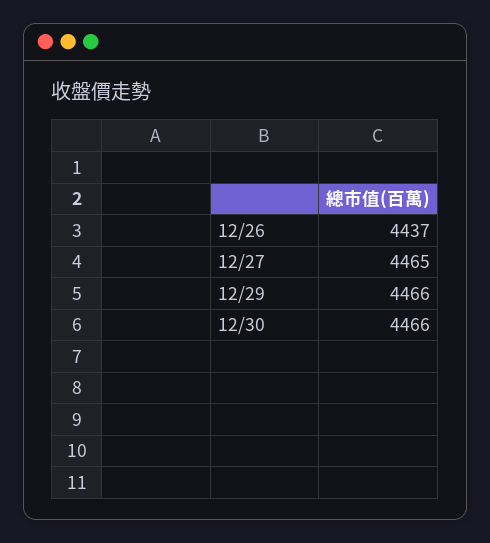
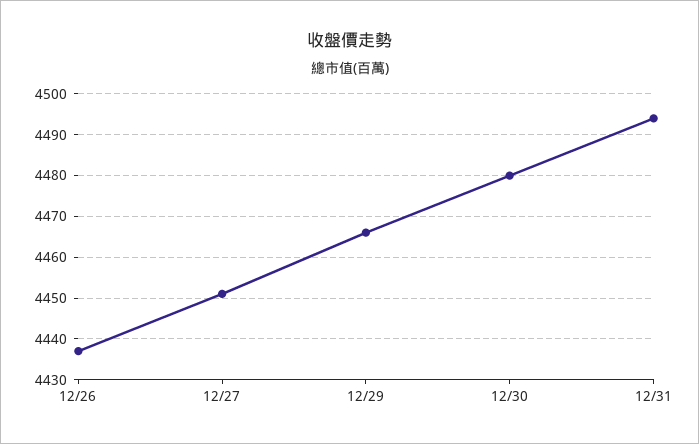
12/27: 4465 -> 4450
12/30: 4466 -> 4480
12/31: none -> 4495

